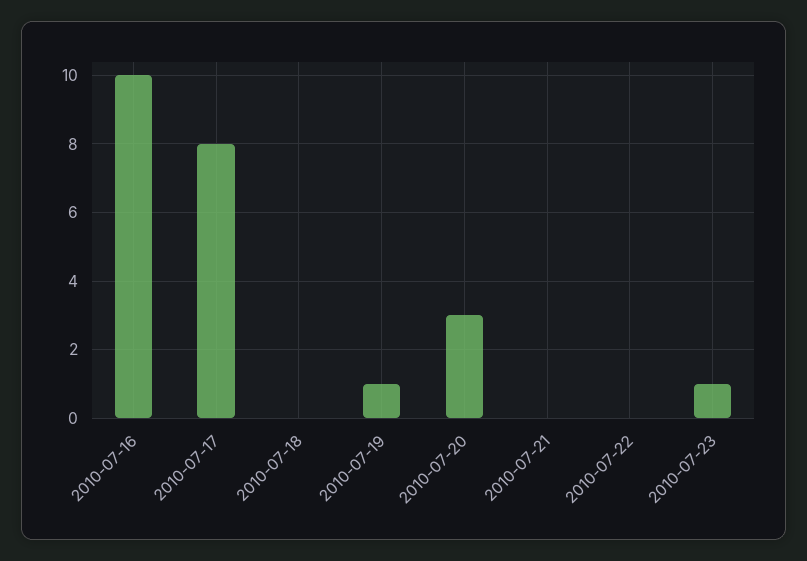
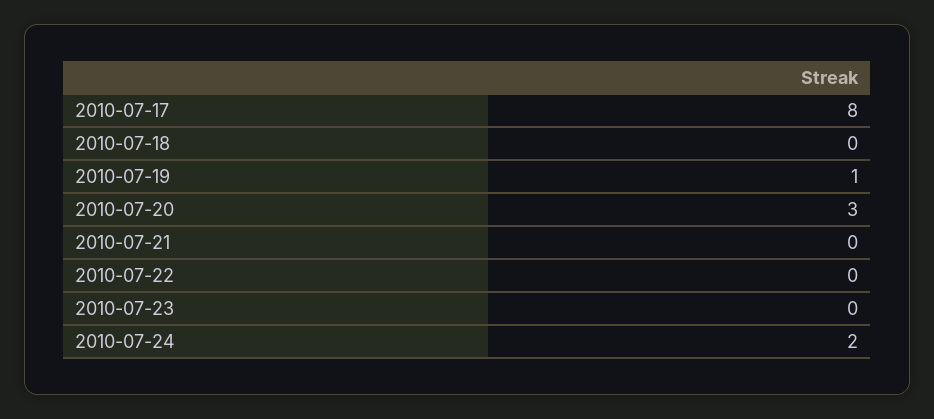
2010-07-16: 10 -> none
2010-07-23: 1 -> 0
2010-07-24: none -> 2

